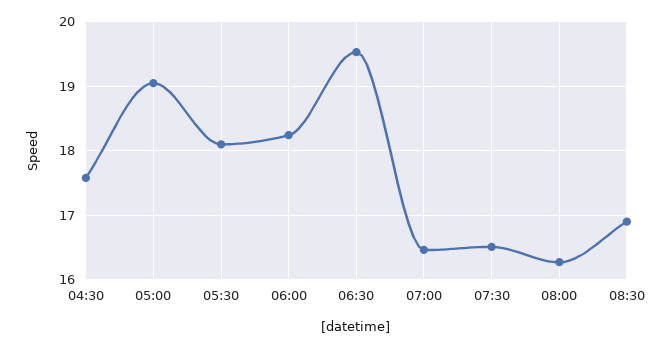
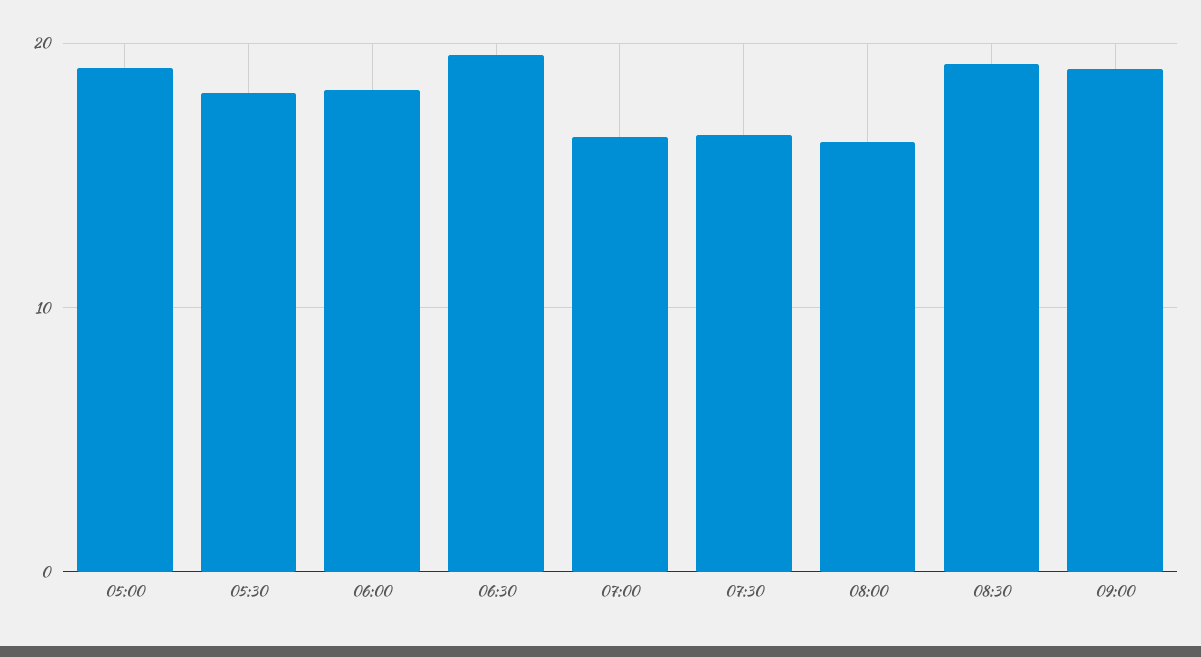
04:30: 17.6 -> none
08:30: 16.9 -> 19
09:00: none -> 19

